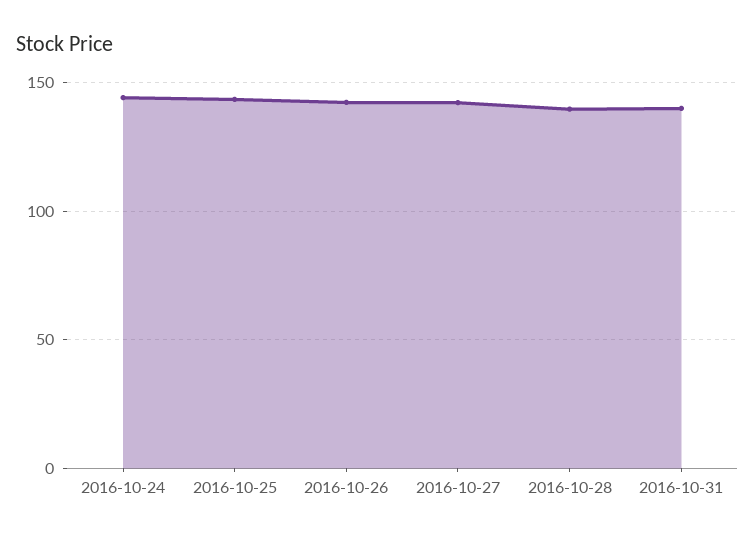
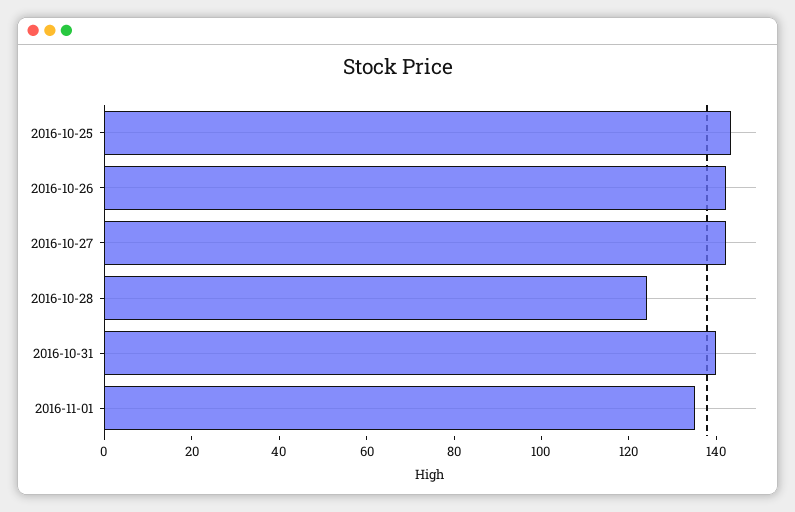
2016-10-24: 145 -> none
2016-10-28: 140 -> 125
2016-11-01: none -> 135

